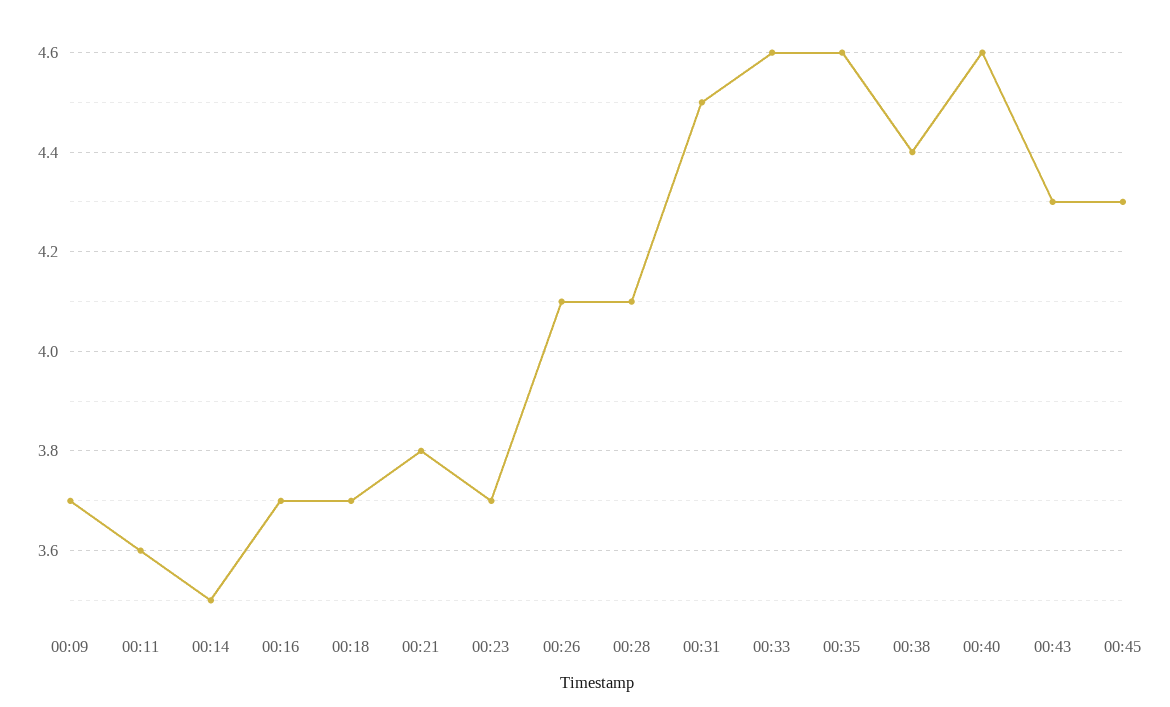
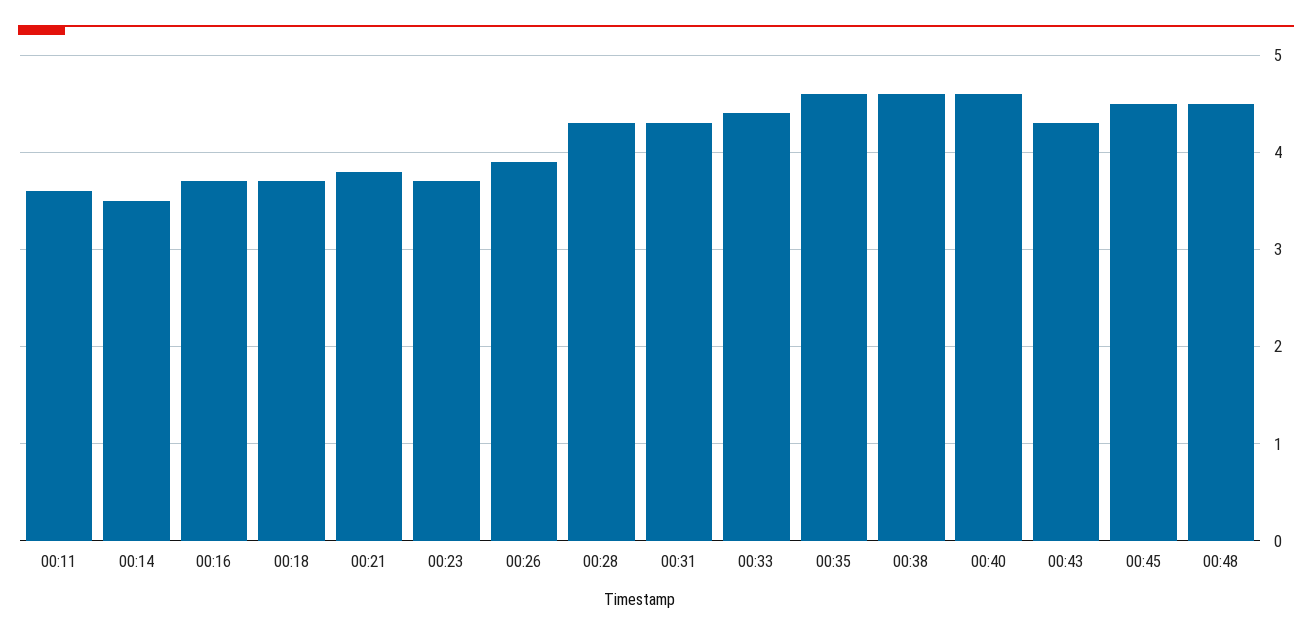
00:09: 3.7 -> none
00:26: 4.1 -> 3.9
00:28: 4.1 -> 4.3
00:31: 4.5 -> 4.3
00:33: 4.6 -> 4.4
00:38: 4.4 -> 4.6
00:45: 4.3 -> 4.5
00:48: none -> 4.5

